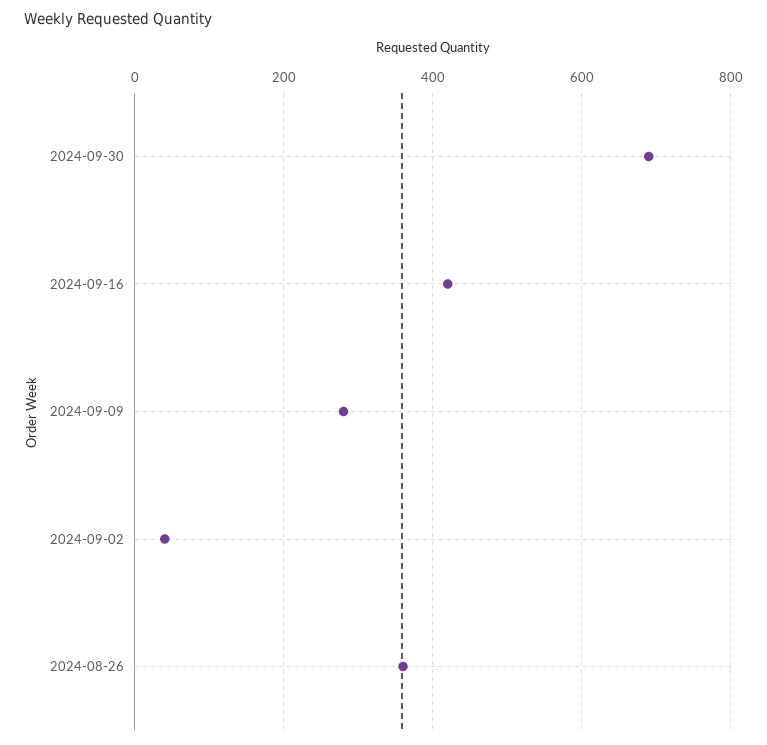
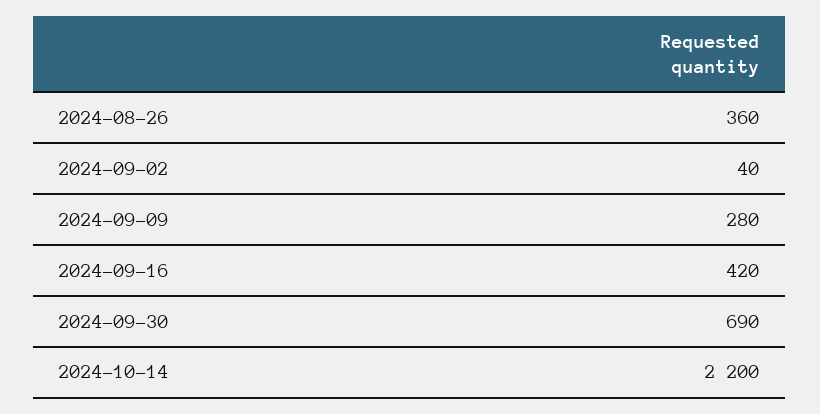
2024-10-14: none -> 2200

